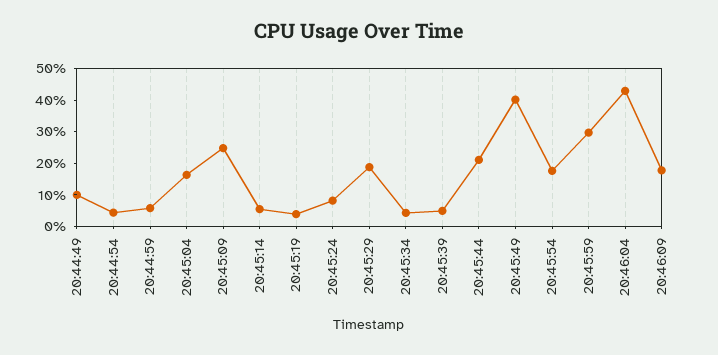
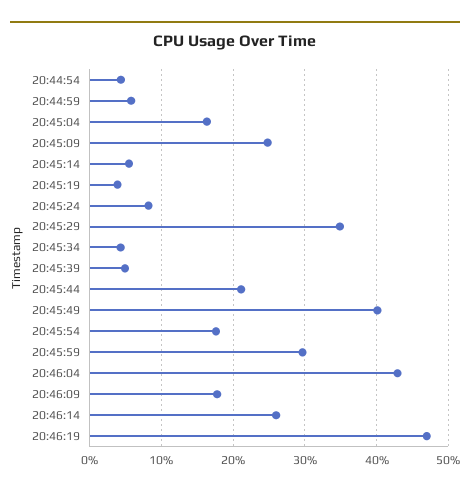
20:44:49: 10 -> none
20:45:29: 20 -> 35
20:46:14: none -> 26
20:46:19: none -> 47

